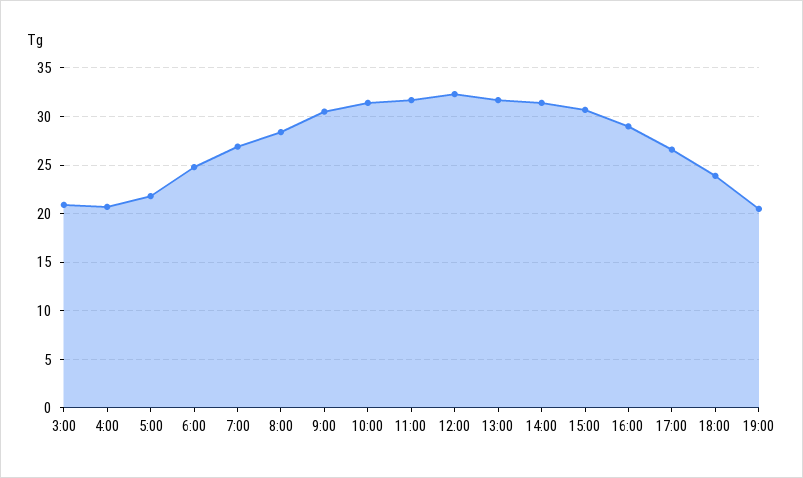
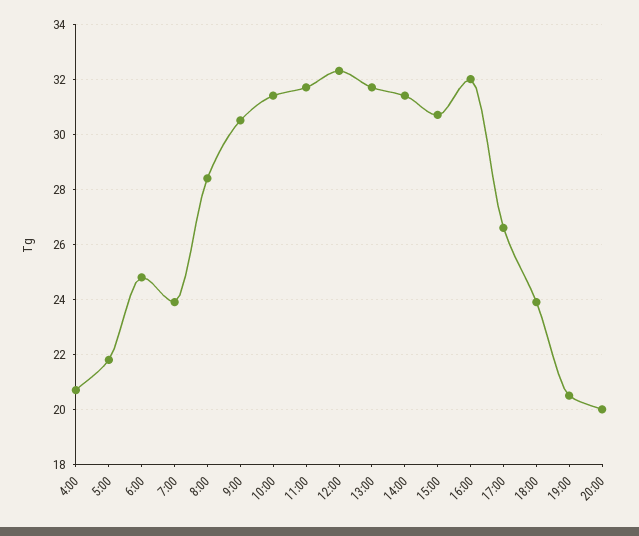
3:00: 21 -> none
7:00: 27 -> 24
16:00: 29 -> 32
20:00: none -> 20

